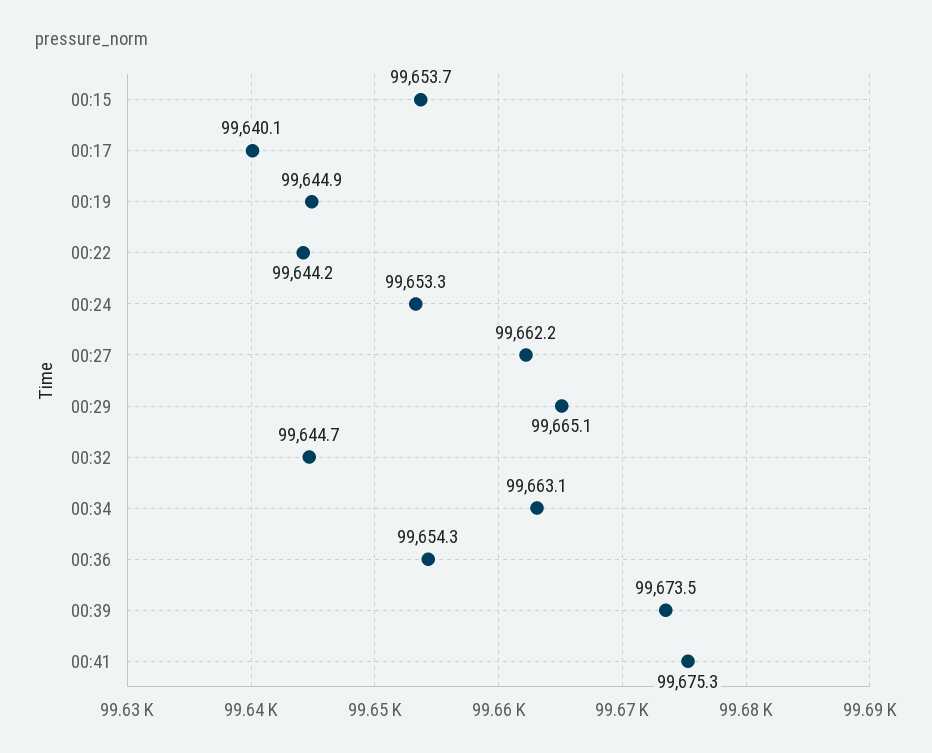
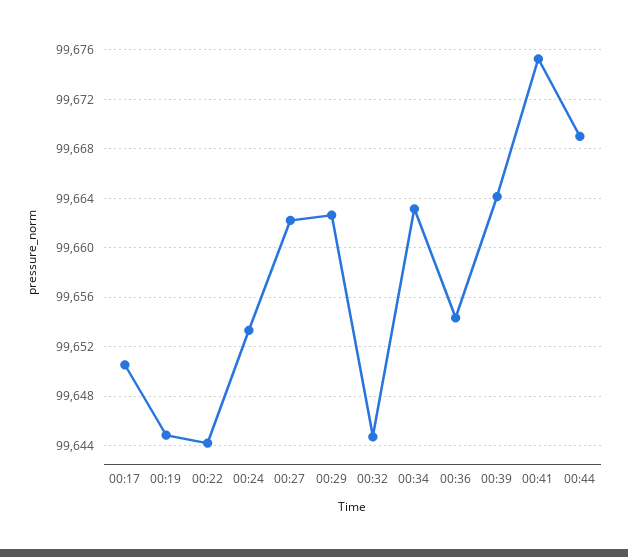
00:15: 99653.7 -> none
00:17: 99640.1 -> 99650.5
00:29: 99665.1 -> 99662.5
00:39: 99673.5 -> 99664
00:44: none -> 99669

